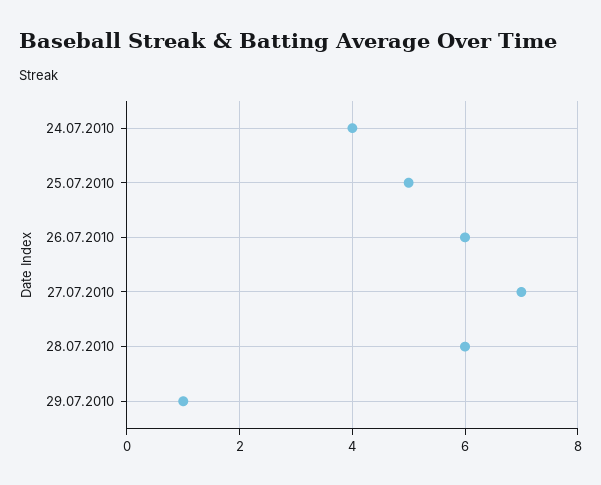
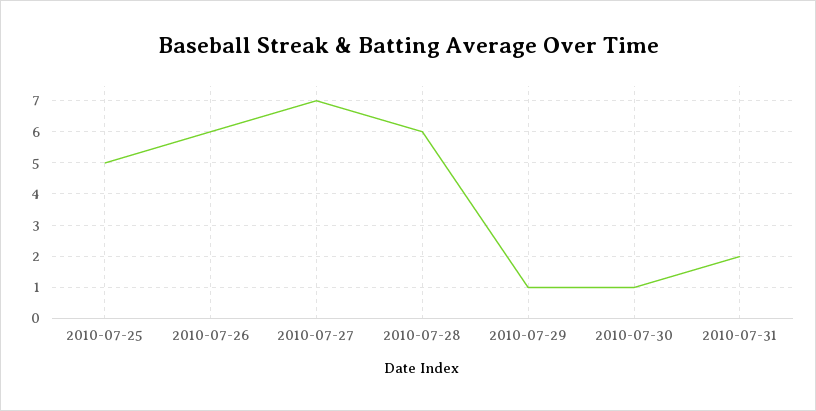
24.07.2010: 4 -> none
2010-07-30: none -> 1
2010-07-31: none -> 2

